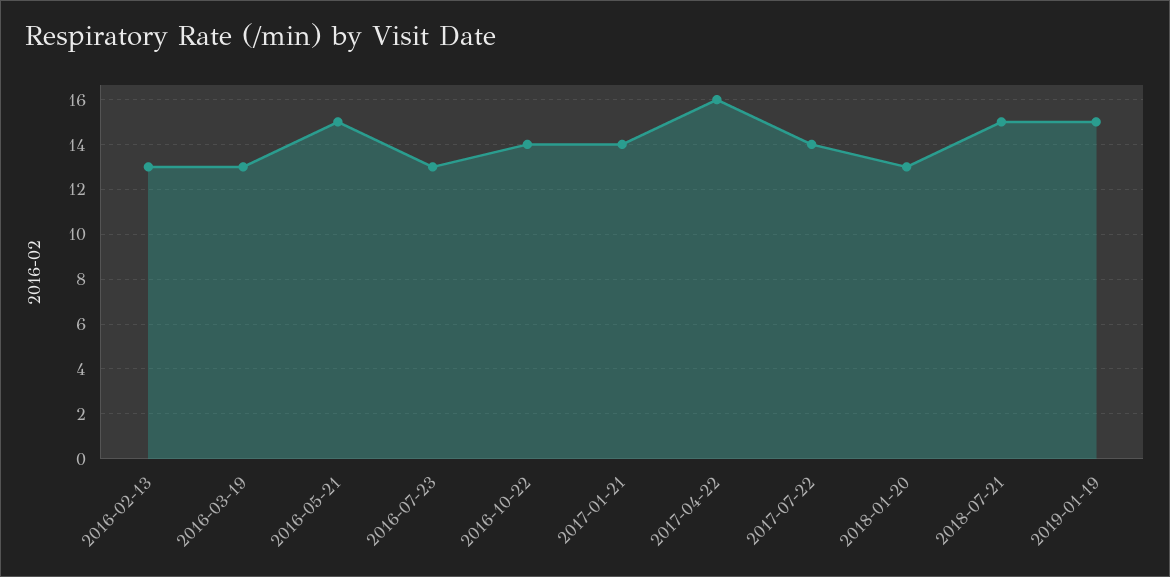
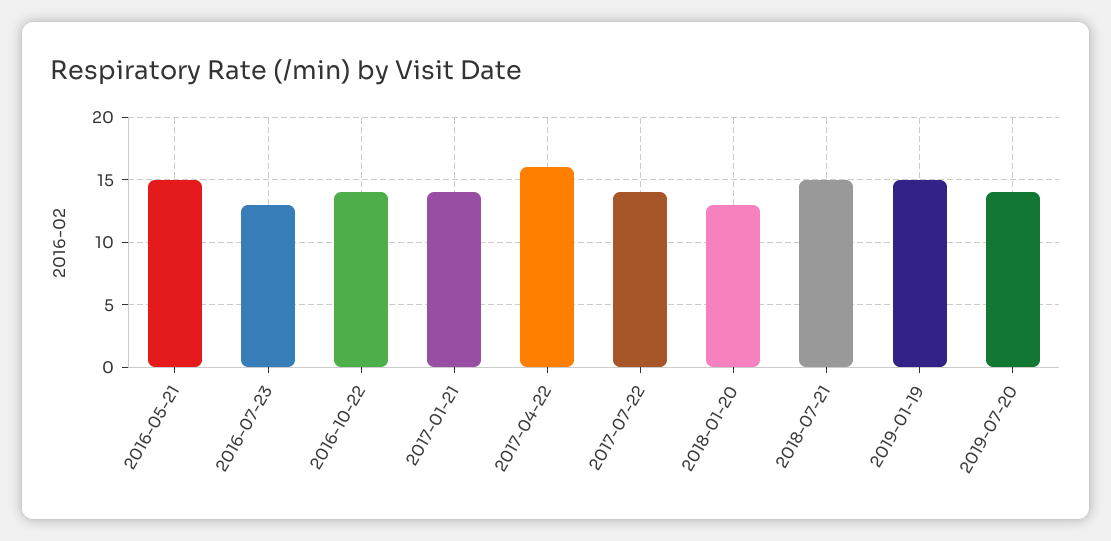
2016-02-13: 13 -> none
2016-03-19: 13 -> none
2019-07-20: none -> 14

